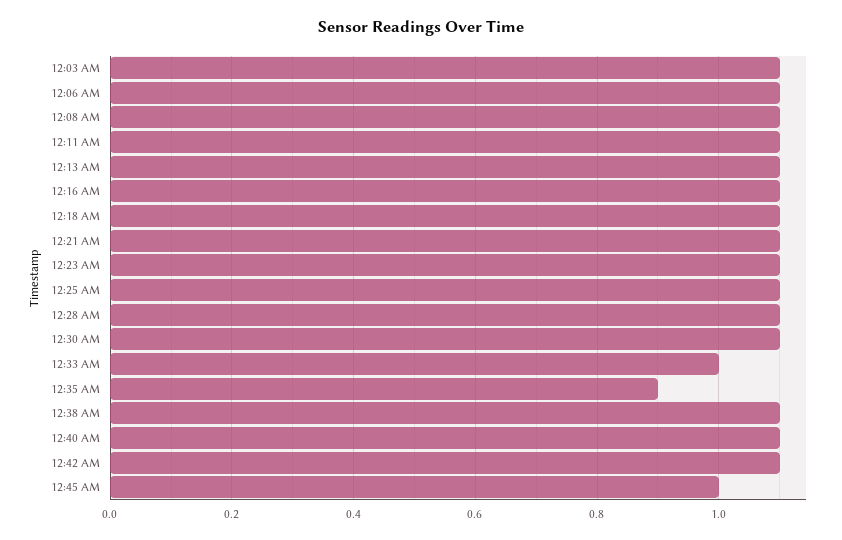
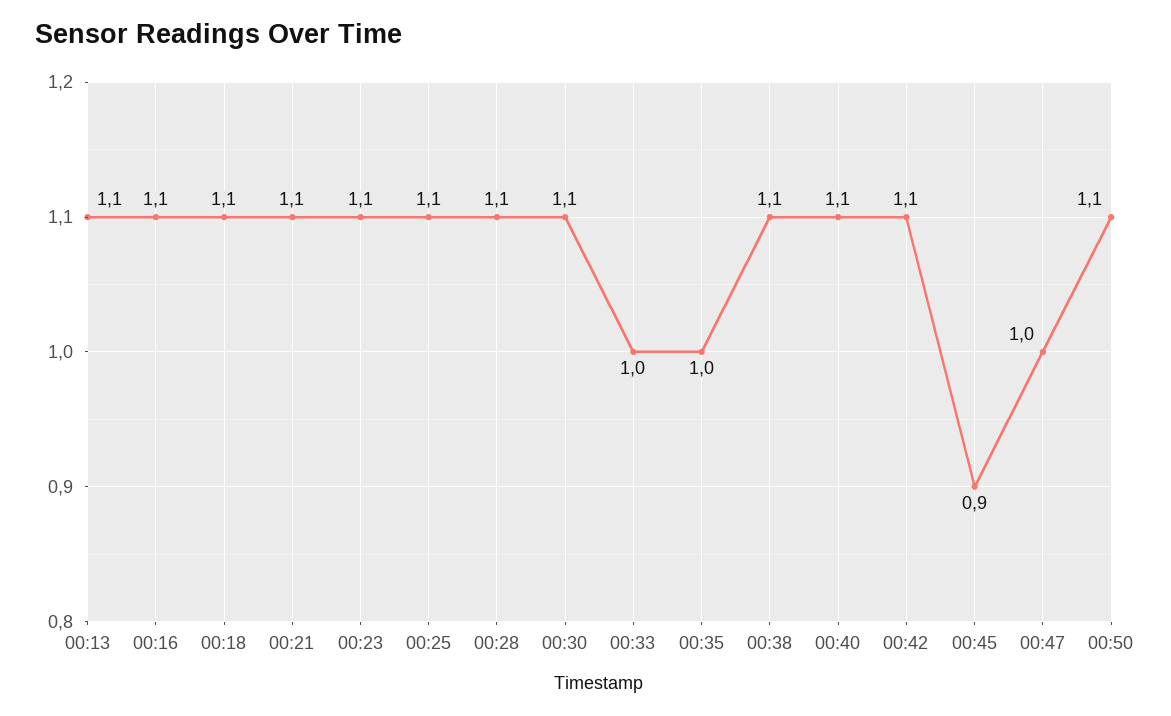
12:03 AM: 1.1 -> none
12:06 AM: 1.1 -> none
12:08 AM: 1.1 -> none
12:11 AM: 1.1 -> none
12:35 AM: 0.9 -> 1
12:45 AM: 1 -> 0.9
00:47: none -> 1
00:50: none -> 1.1

